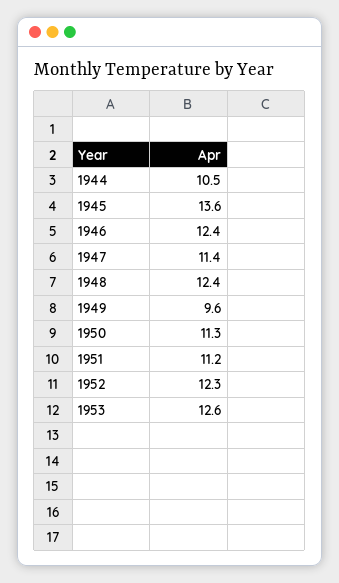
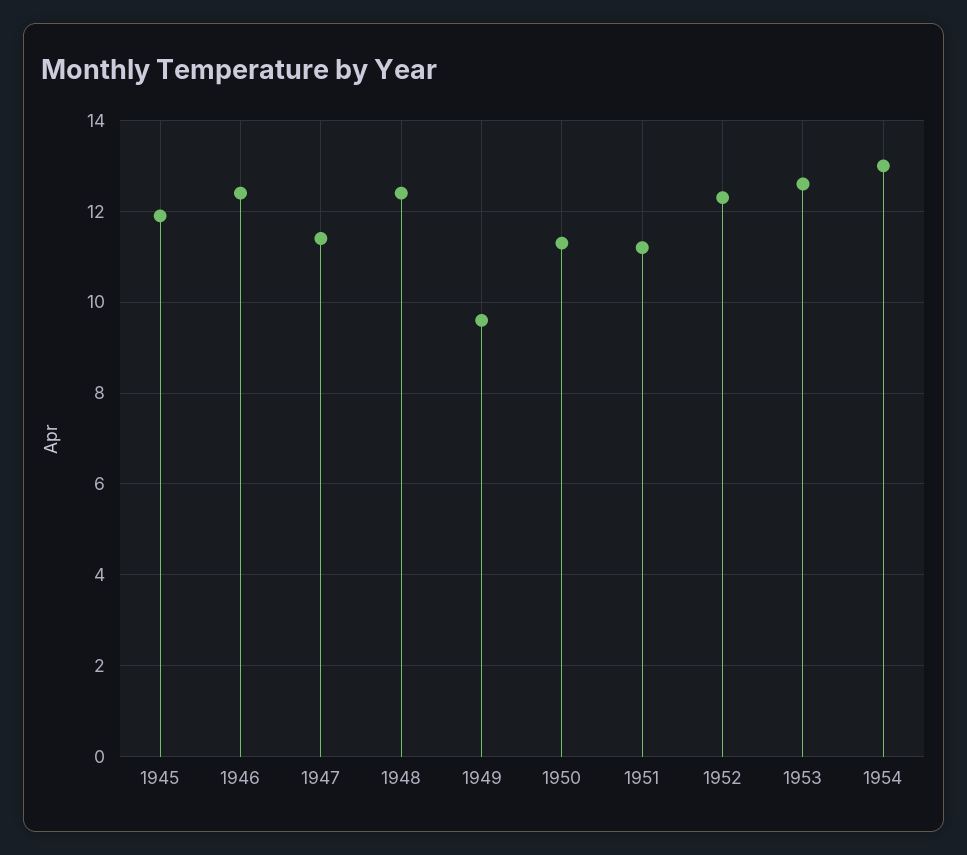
1944: 10.5 -> none
1945: 13.6 -> 12
1954: none -> 13

